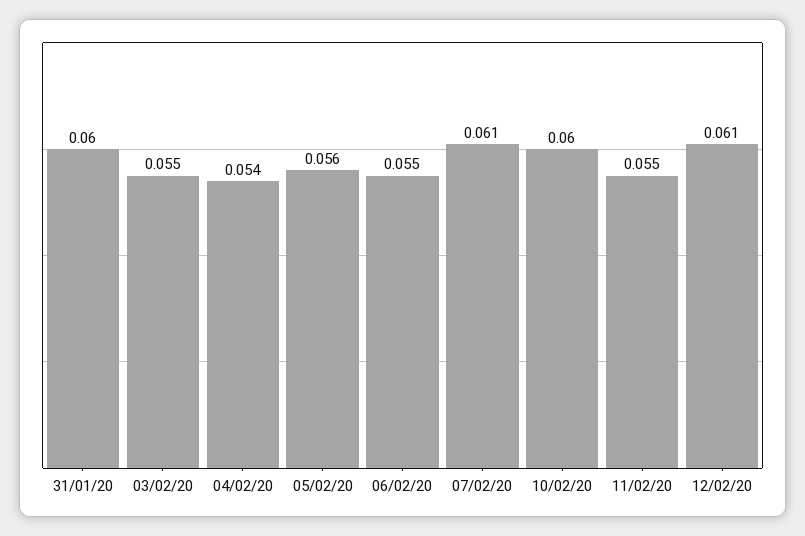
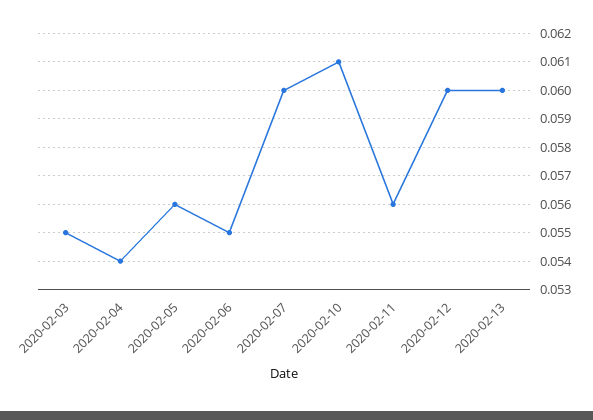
31/01/20: 0.06 -> none
07/02/20: 0.061 -> 0.06
10/02/20: 0.06 -> 0.061
11/02/20: 0.055 -> 0.056
12/02/20: 0.061 -> 0.06
2020-02-13: none -> 0.06

